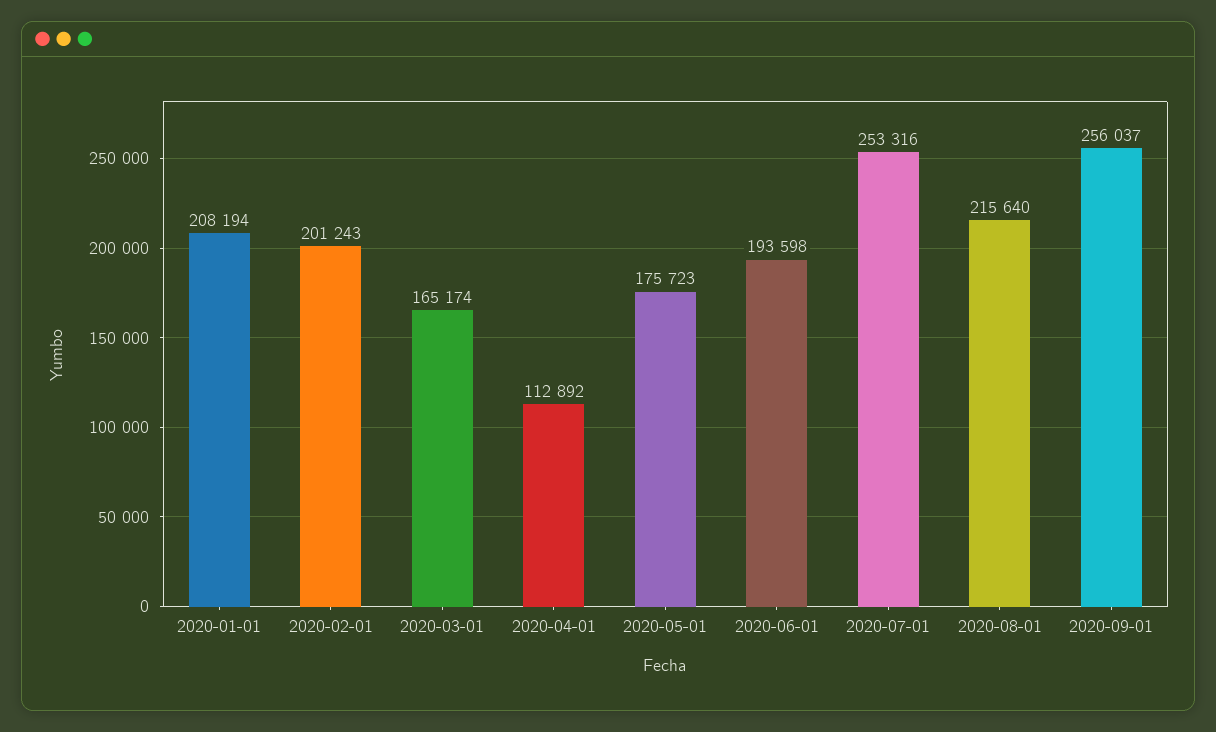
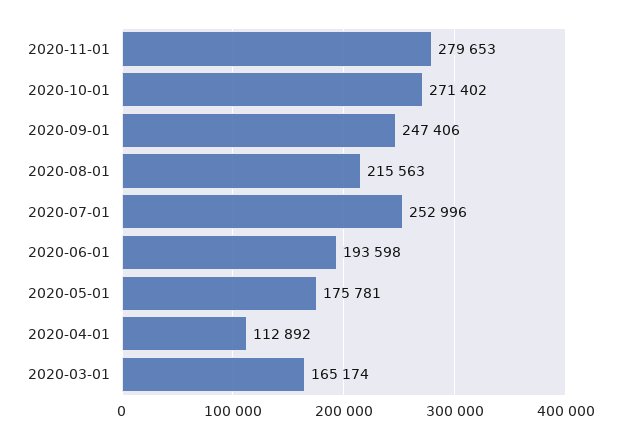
2020-01-01: 208194 -> none
2020-02-01: 201243 -> none
2020-05-01: 175723 -> 175781
2020-07-01: 253316 -> 252996
2020-08-01: 215640 -> 215563
2020-09-01: 256037 -> 247406
2020-11-01: none -> 279653
2020-10-01: none -> 271402

